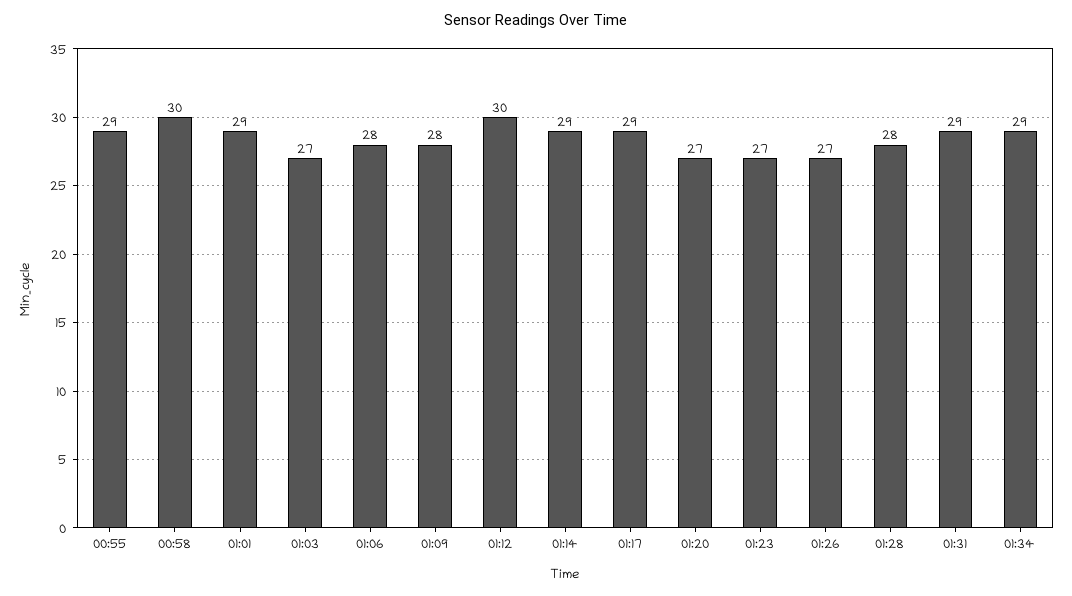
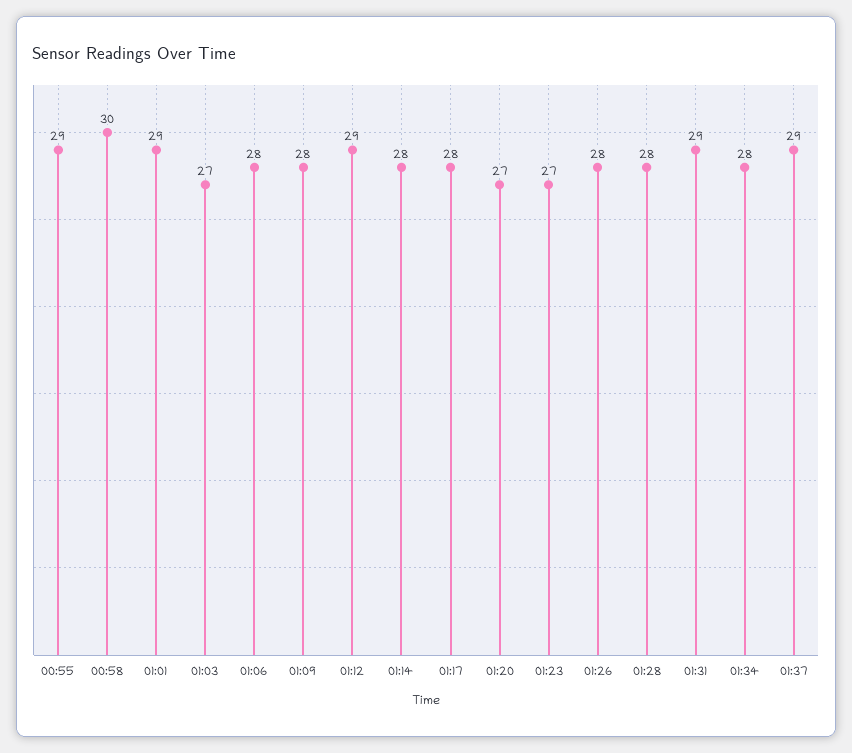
01:12: 30 -> 29
01:14: 29 -> 28
01:17: 29 -> 28
01:26: 27 -> 28
01:34: 29 -> 28
01:37: none -> 29

